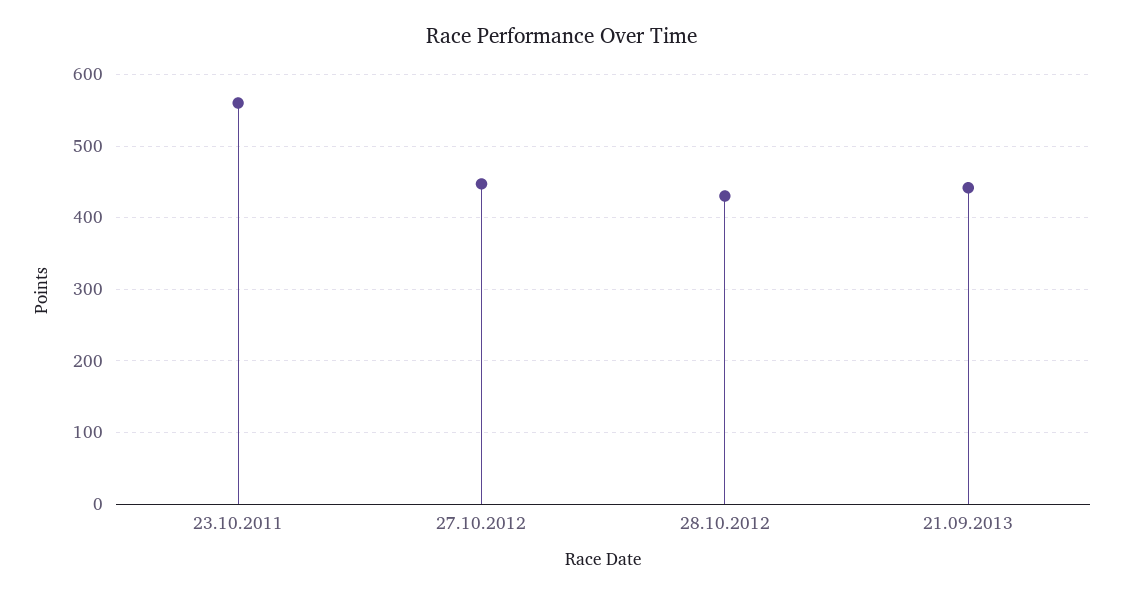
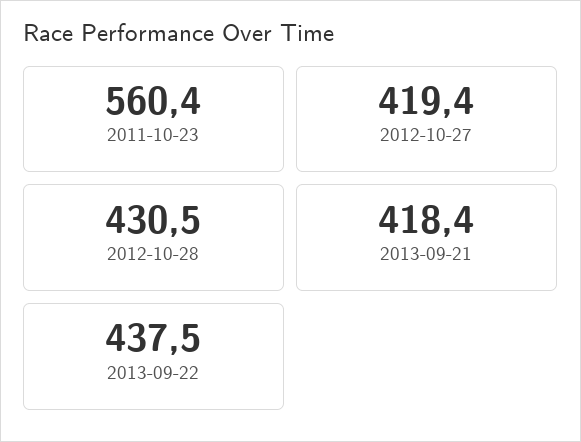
27.10.2012: 450 -> 419.4
21.09.2013: 440 -> 418.4
2013-09-22: none -> 437.5

